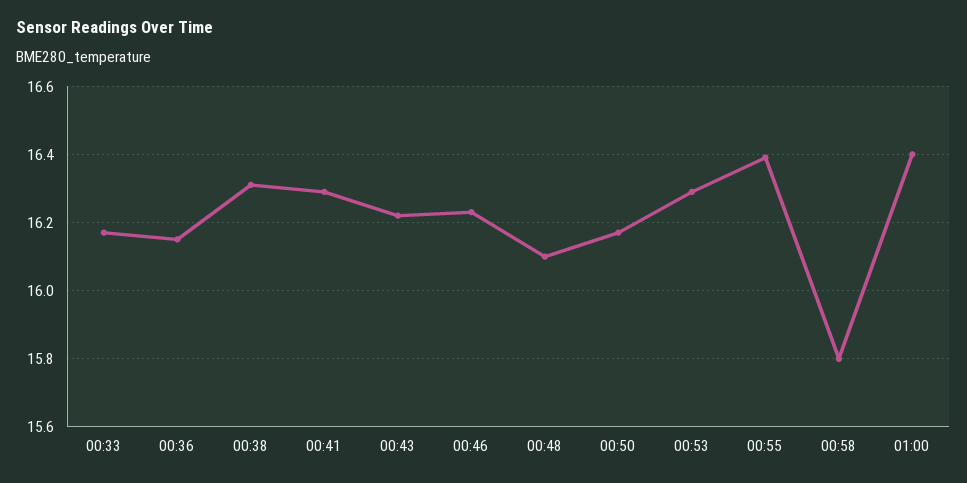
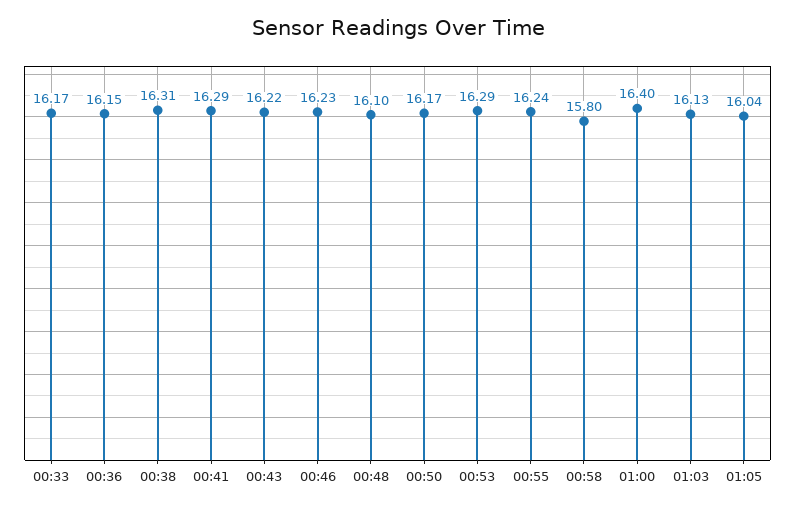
00:55: 16.4 -> 16.24
01:03: none -> 16.13
01:05: none -> 16.04

